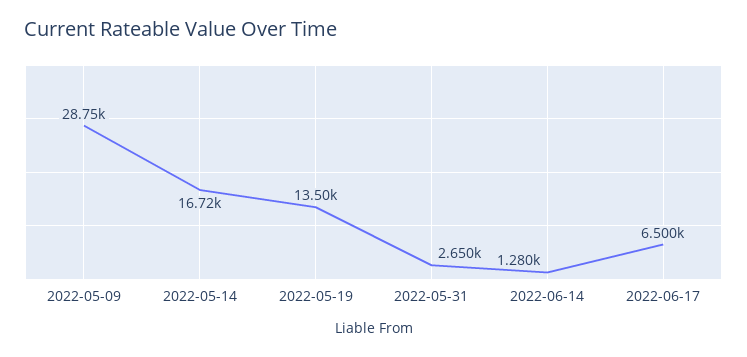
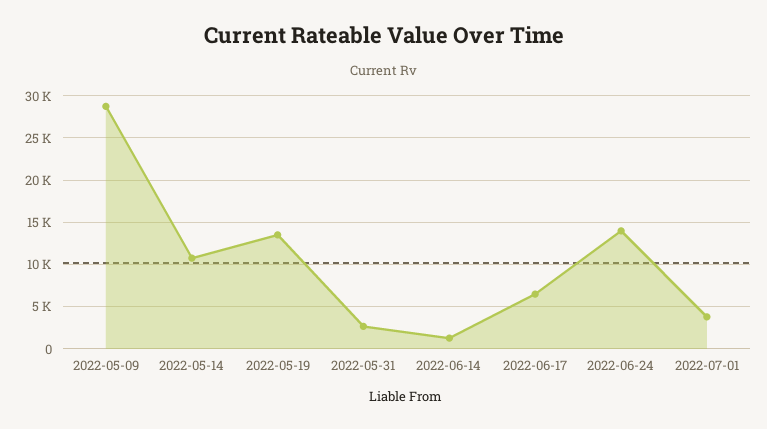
2022-05-14: 16720 -> 11000
2022-06-24: none -> 14000
2022-07-01: none -> 4000

